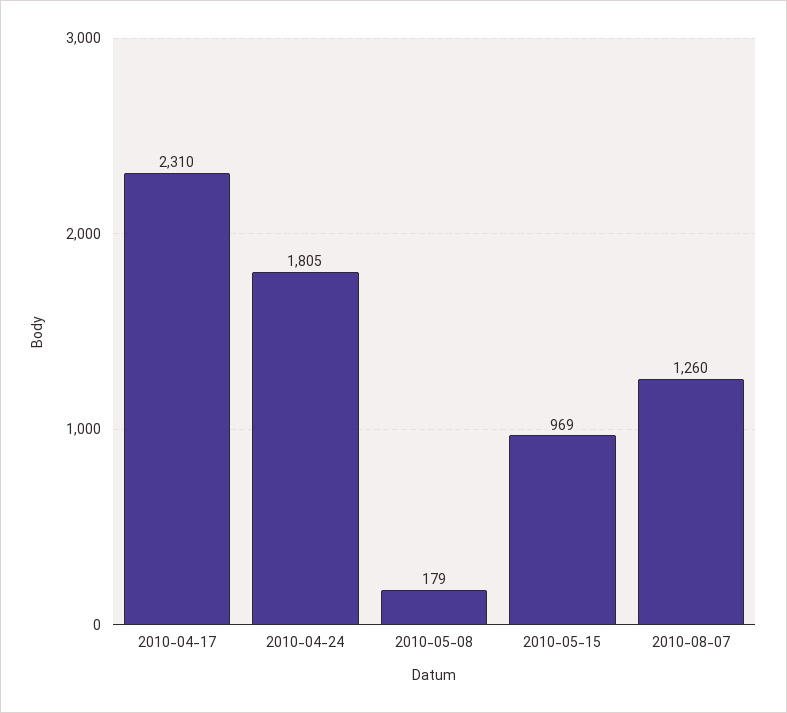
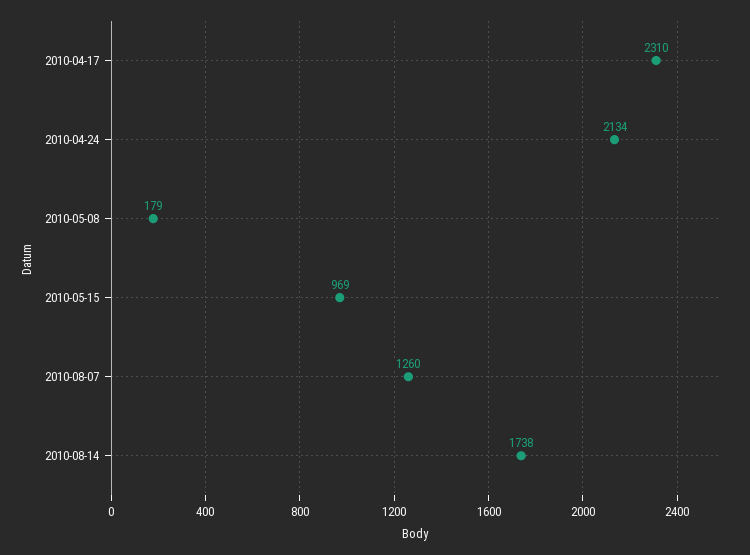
2010-04-24: 1805 -> 2134
2010-08-14: none -> 1738

